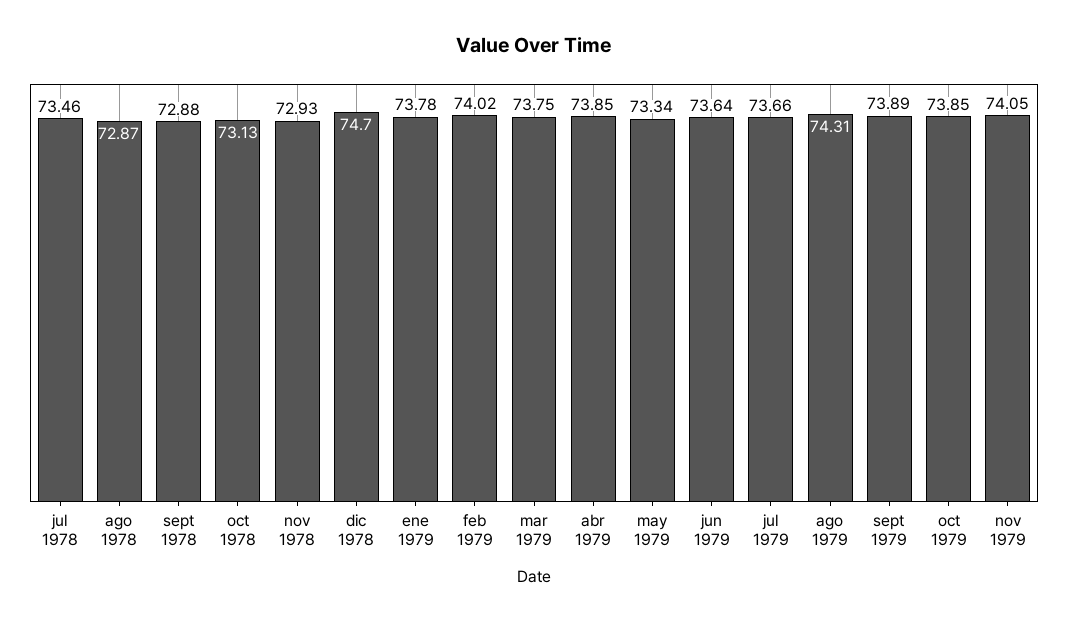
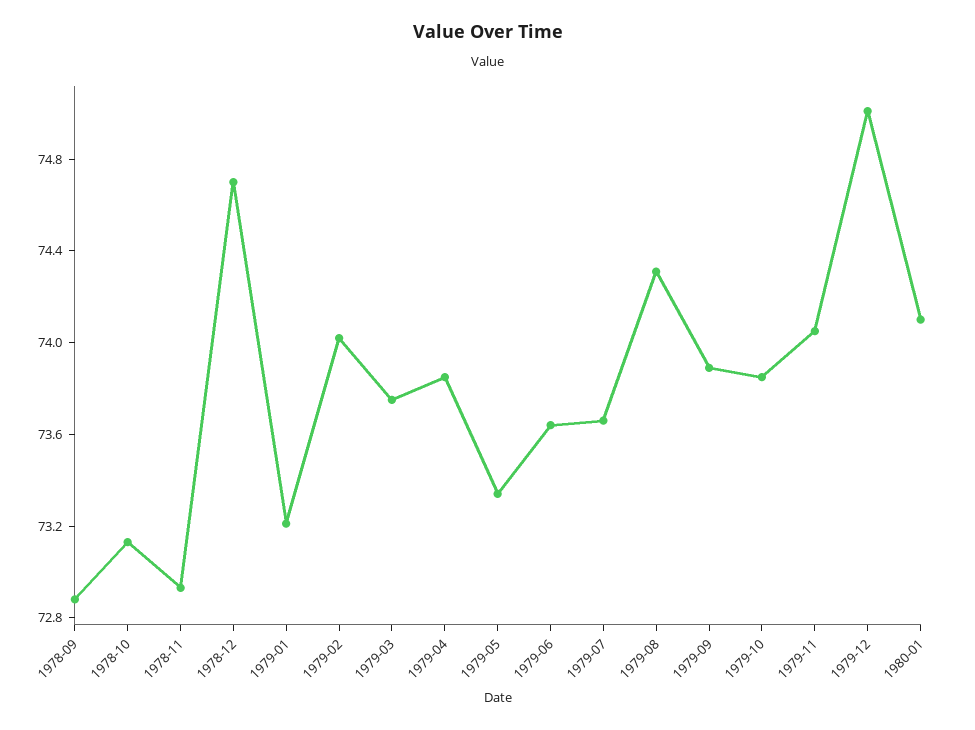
jul 1978: 73.46 -> none
ago 1978: 72.87 -> none
ene 1979: 73.78 -> 73.2
1979-12: none -> 75
1980-01: none -> 74.1

